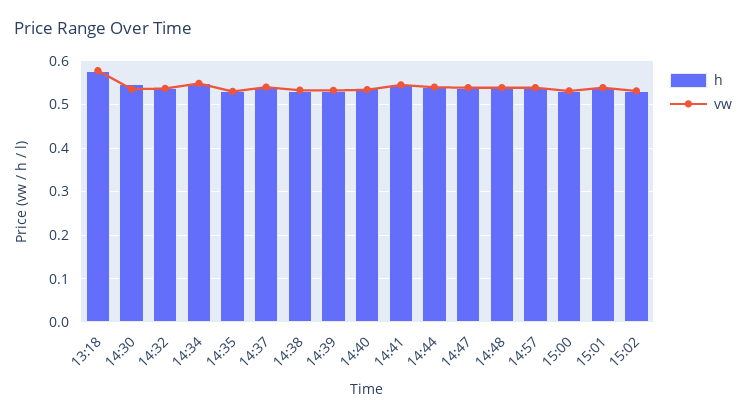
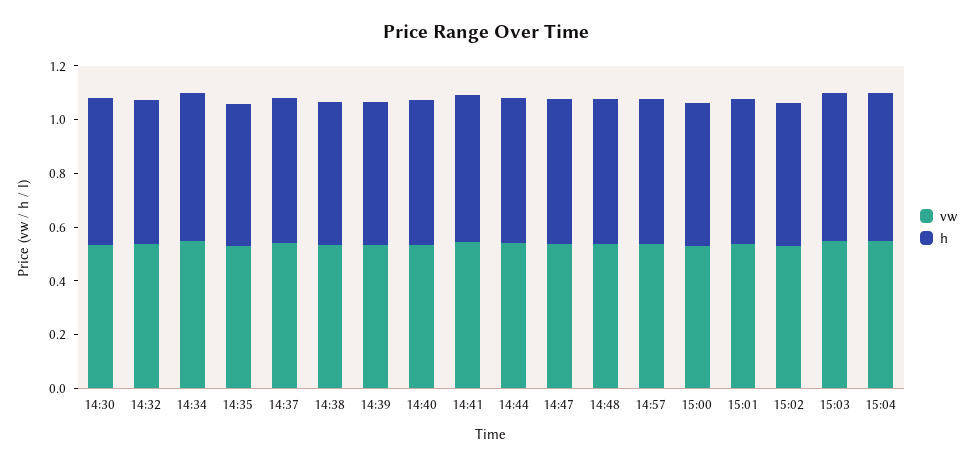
h, 13:18: 0.58 -> none
vw, 13:18: 0.58 -> none
vw, 15:03: none -> 0.55
h, 15:03: none -> 0.55
vw, 15:04: none -> 0.55
h, 15:04: none -> 0.55

